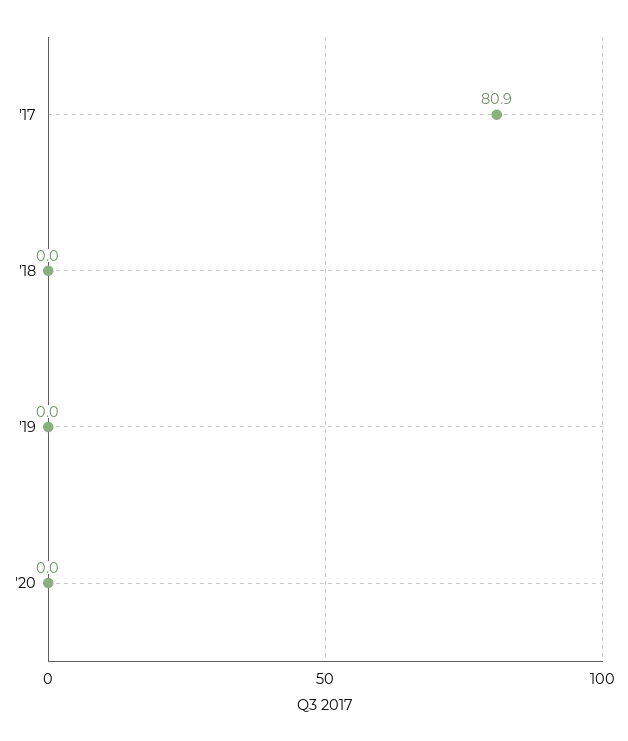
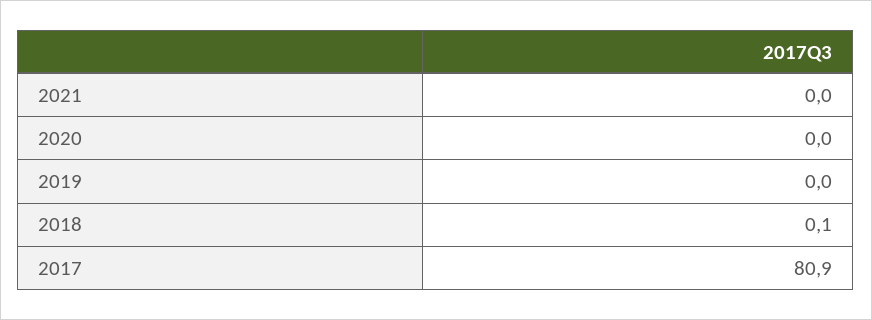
'18: 0 -> 0.1
2021: none -> 0

